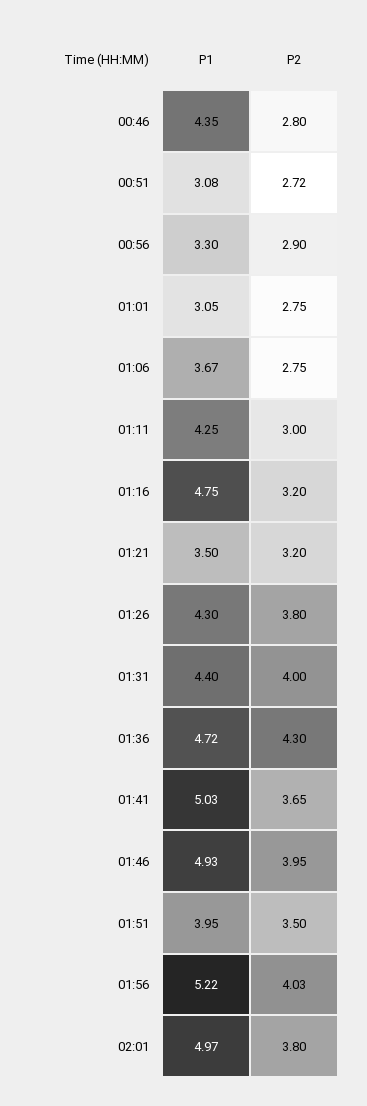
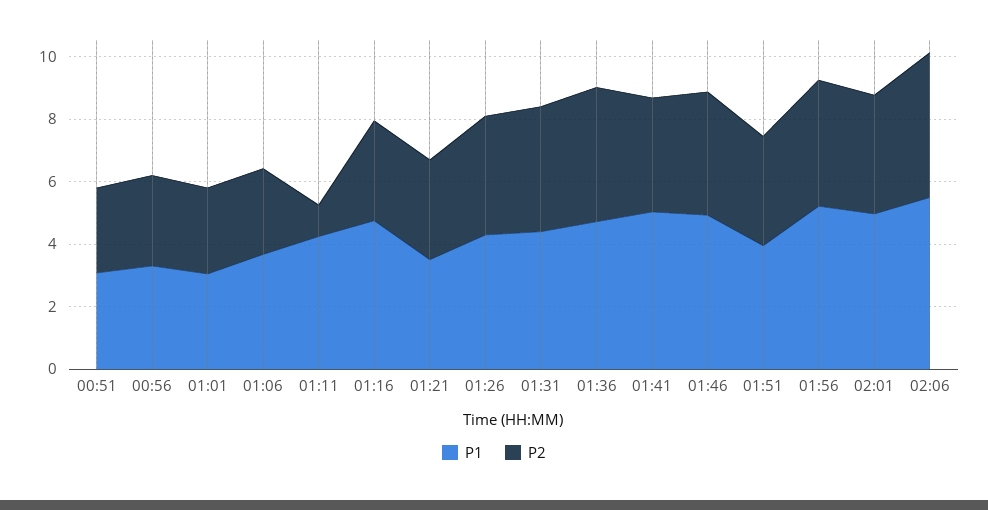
P1, 00:46: 4.35 -> none
P2, 00:46: 2.8 -> none
P2, 01:11: 3 -> 1
P1, 02:06: none -> 5.5
P2, 02:06: none -> 4.5

